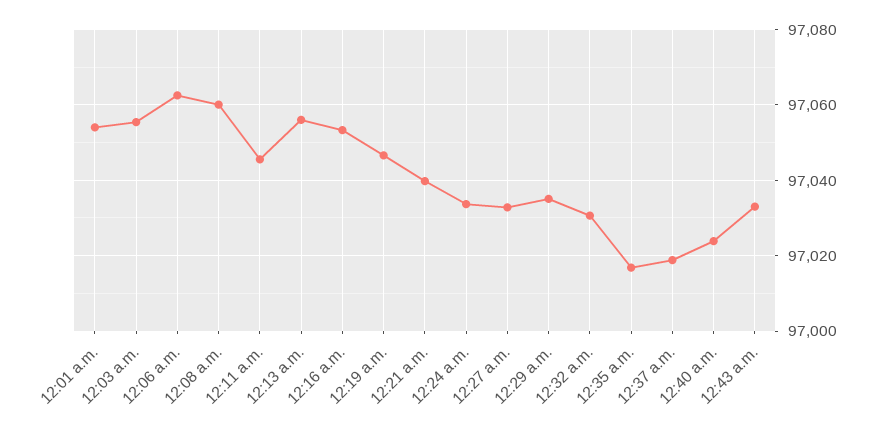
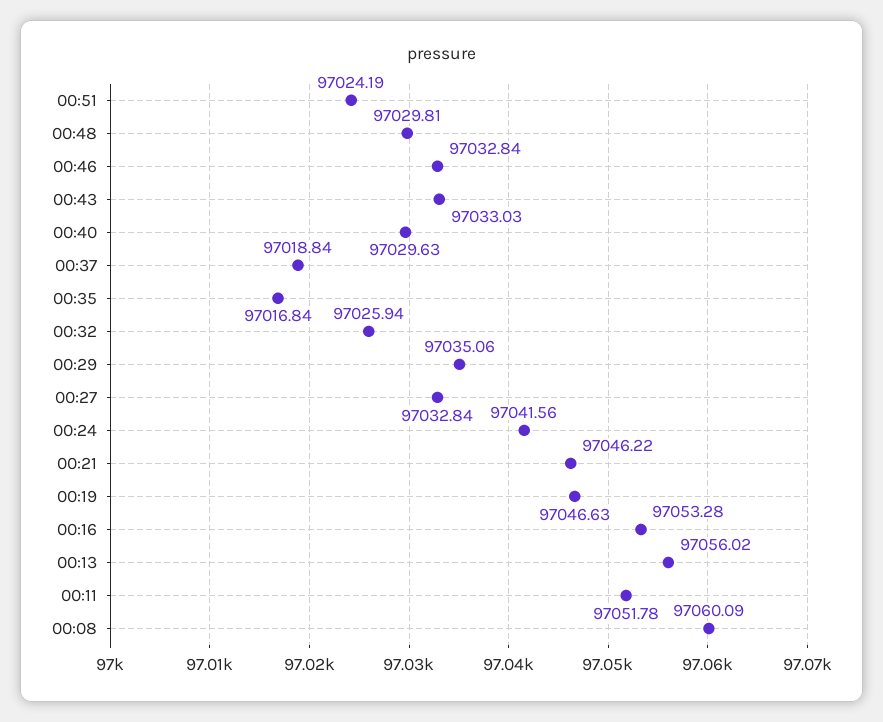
12:01 a.m.: 97054 -> none
12:03 a.m.: 97056 -> none
12:06 a.m.: 97062 -> none
12:11 a.m.: 97046 -> 97051.78
12:21 a.m.: 97040 -> 97046.22
12:24 a.m.: 97034 -> 97041.56
12:32 a.m.: 97030 -> 97025.94
12:40 a.m.: 97024 -> 97029.63
00:51: none -> 97024.19
00:48: none -> 97029.81
00:46: none -> 97032.84

